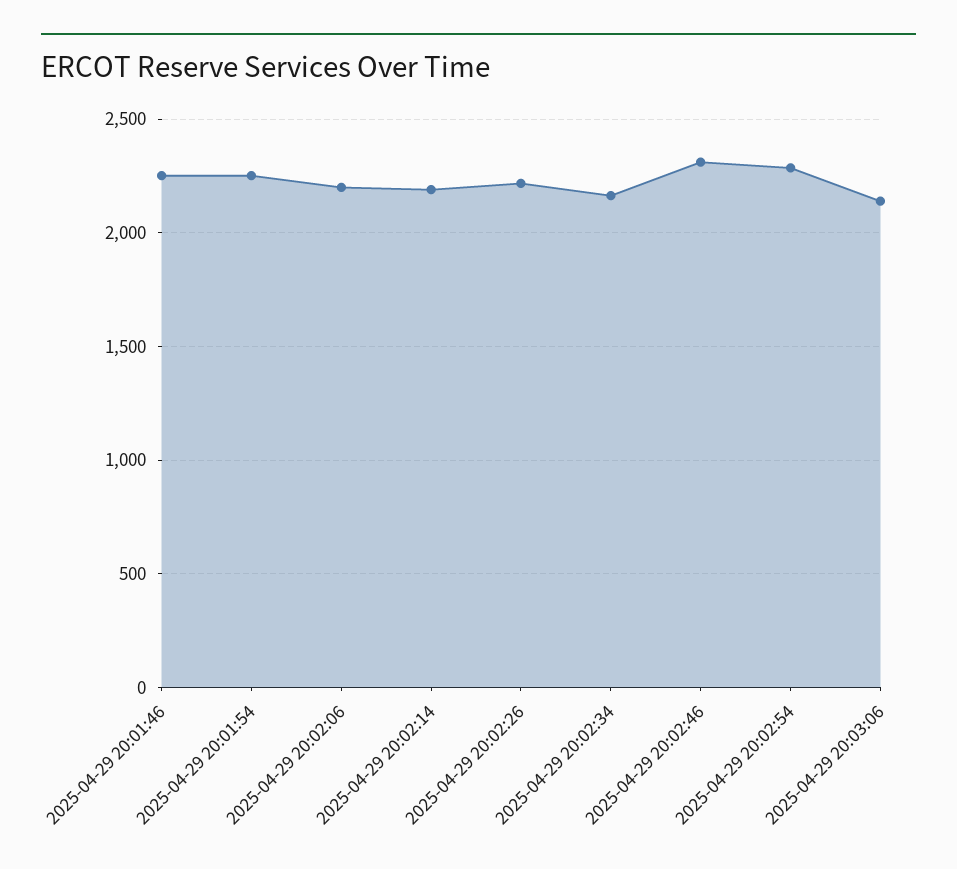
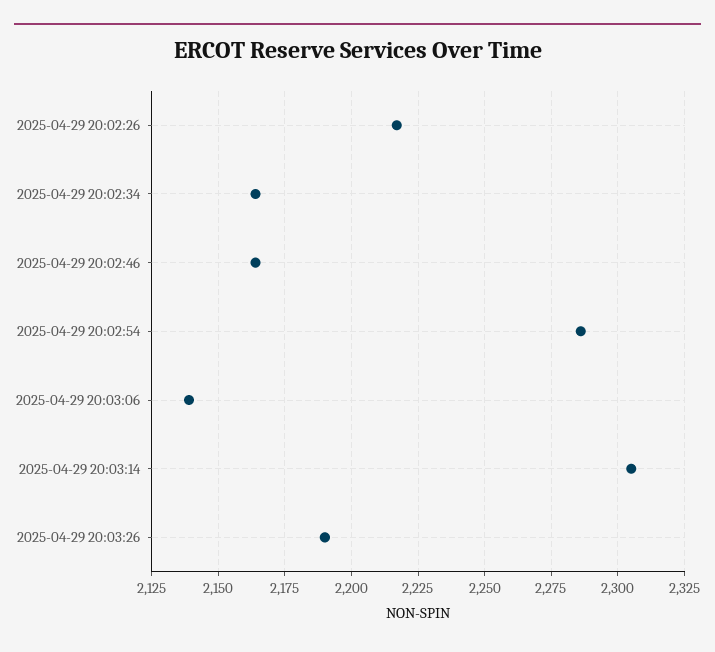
2025-04-29 20:01:46: 2250 -> none
2025-04-29 20:01:54: 2250 -> none
2025-04-29 20:02:06: 2200 -> none
2025-04-29 20:02:14: 2200 -> none
2025-04-29 20:02:46: 2300 -> 2165
2025-04-29 20:03:14: none -> 2305
2025-04-29 20:03:26: none -> 2190

